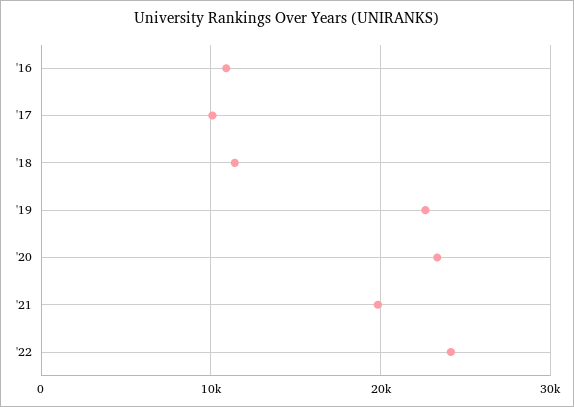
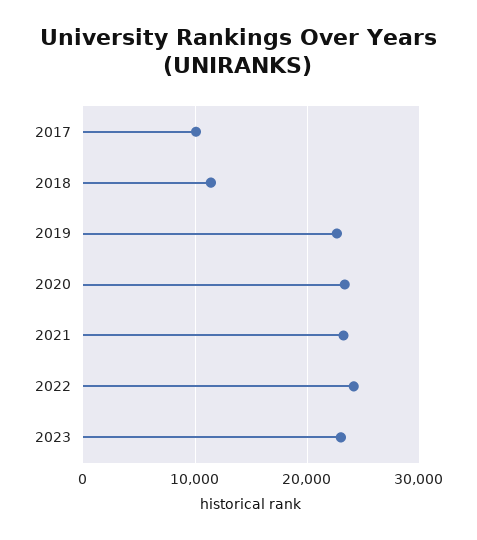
'16: 11000 -> none
'21: 20000 -> 23000
2023: none -> 23000

